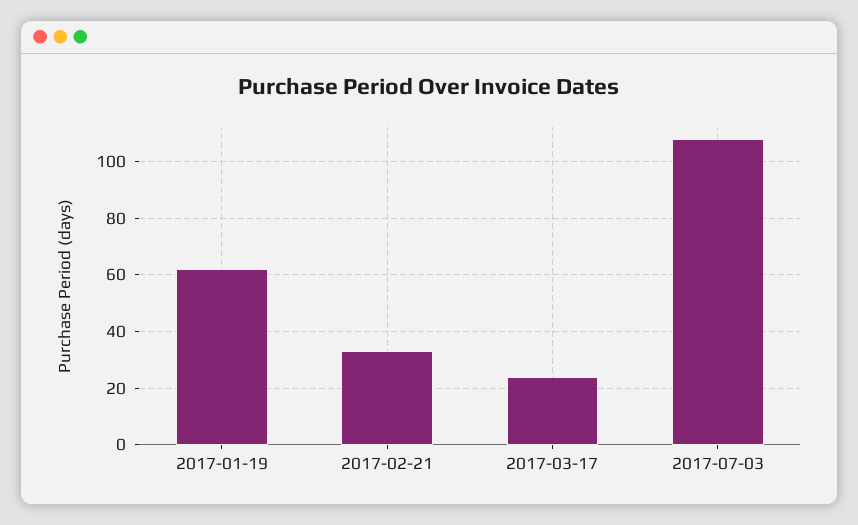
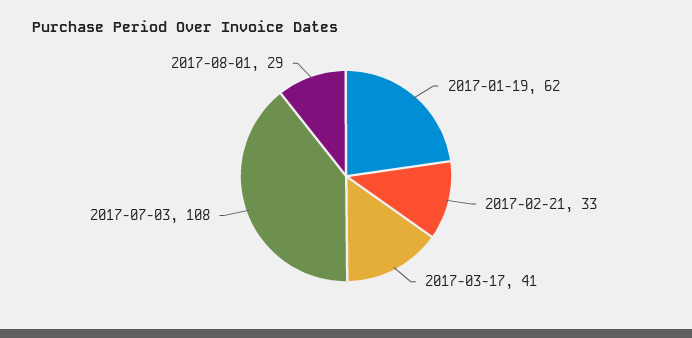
2017-03-17: 25 -> 41
2017-08-01: none -> 29

